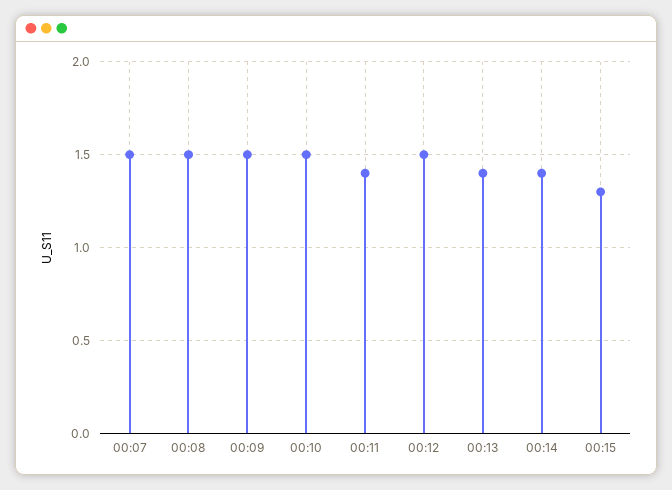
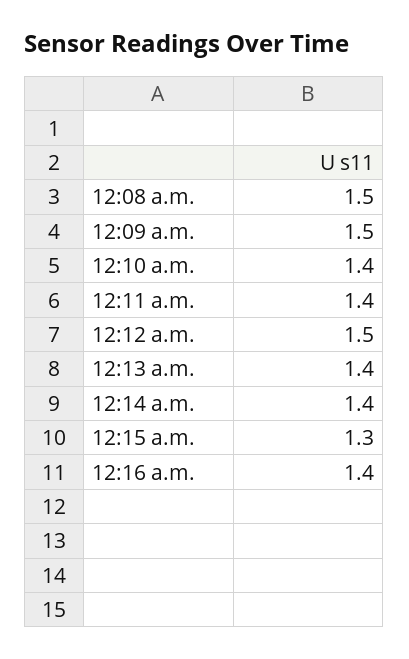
00:07: 1.5 -> none
00:10: 1.5 -> 1.4
12:16 a.m.: none -> 1.4

